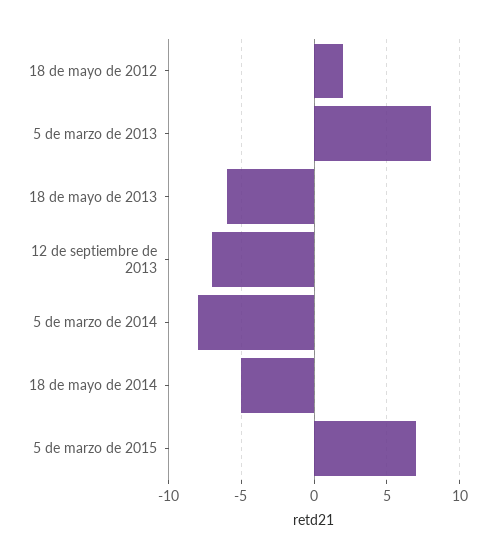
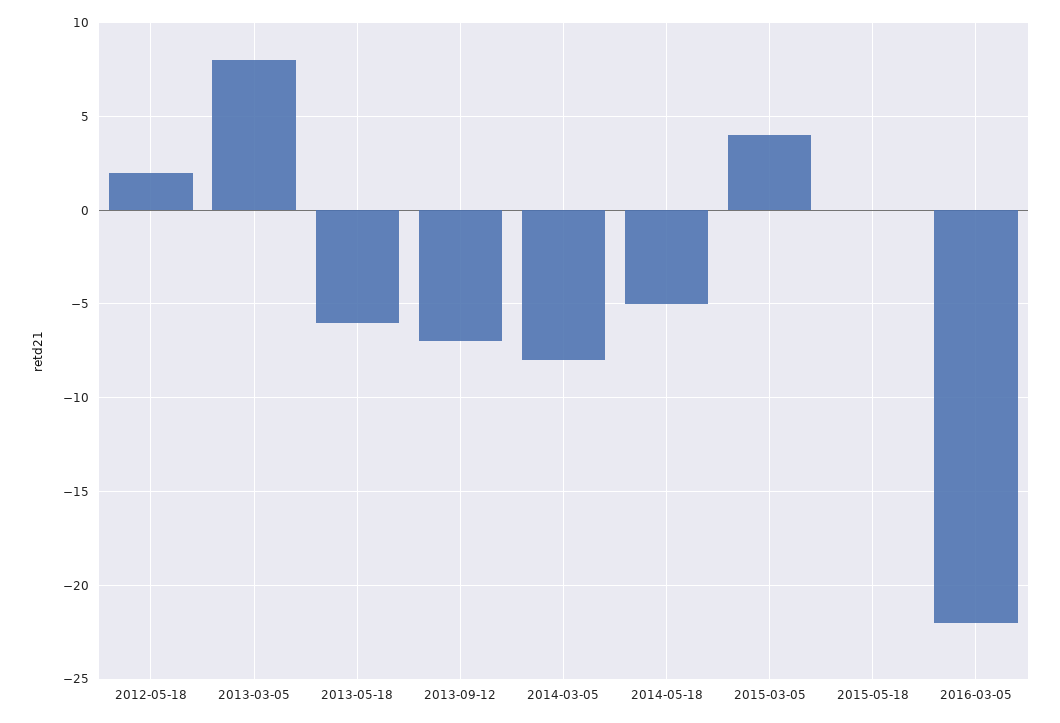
5 de marzo de 2015: 7 -> 4
2015-05-18: none -> 0
2016-03-05: none -> -22

